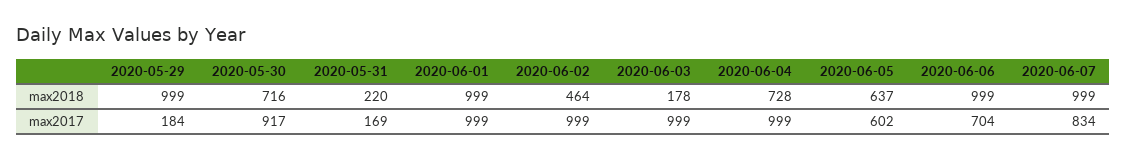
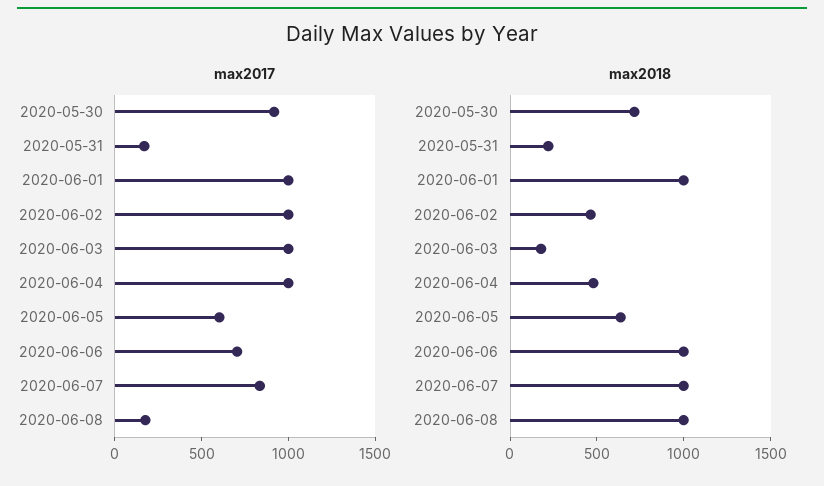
max2018, 2020-05-29: 999 -> none
max2018, 2020-06-04: 728 -> 500
max2017, 2020-05-29: 184 -> none
max2017, 2020-06-08: none -> 200
max2018, 2020-06-08: none -> 1000

